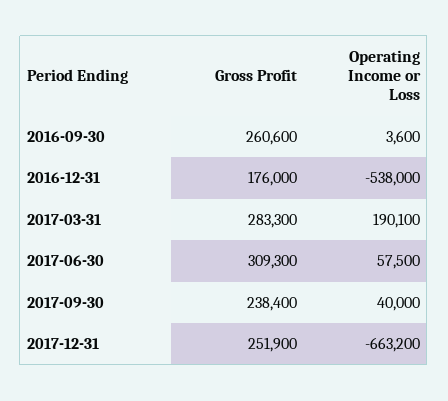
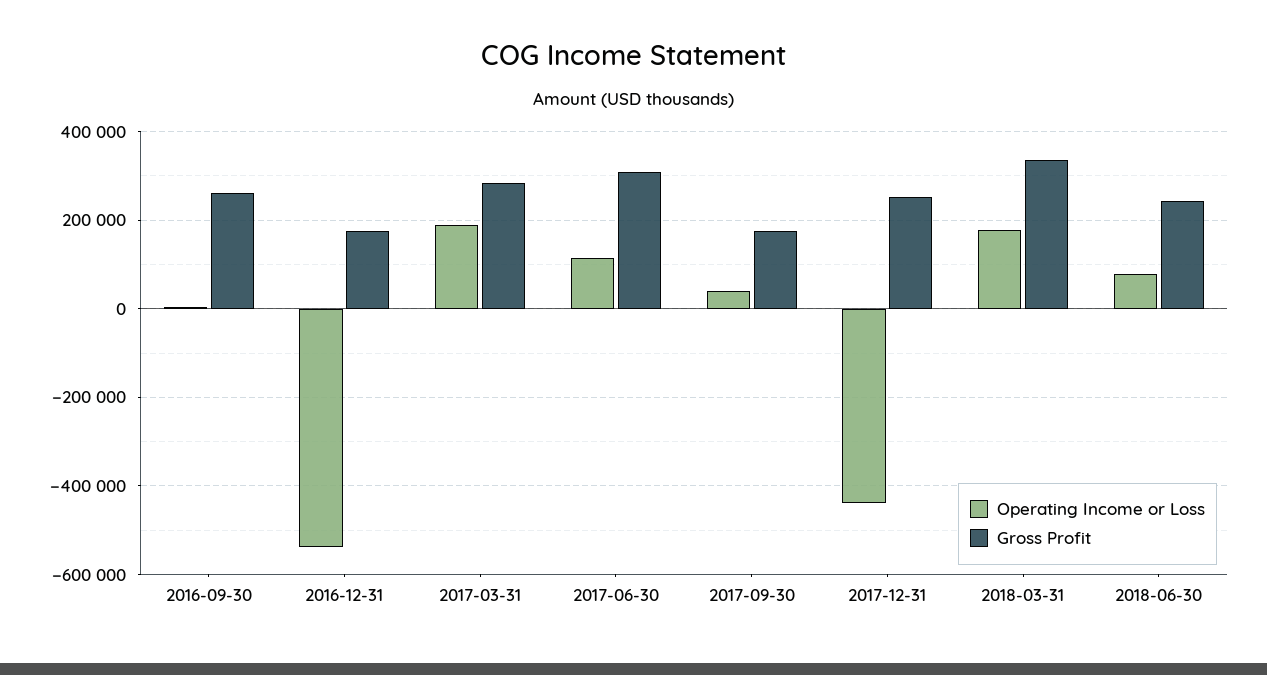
Operating Income or Loss, 2017-06-30: 57500 -> 120000
Gross Profit, 2017-09-30: 238400 -> 180000
Operating Income or Loss, 2017-12-31: -663200 -> -440000
Operating Income or Loss, 2018-03-31: none -> 180000
Gross Profit, 2018-03-31: none -> 340000
Operating Income or Loss, 2018-06-30: none -> 80000
Gross Profit, 2018-06-30: none -> 240000

